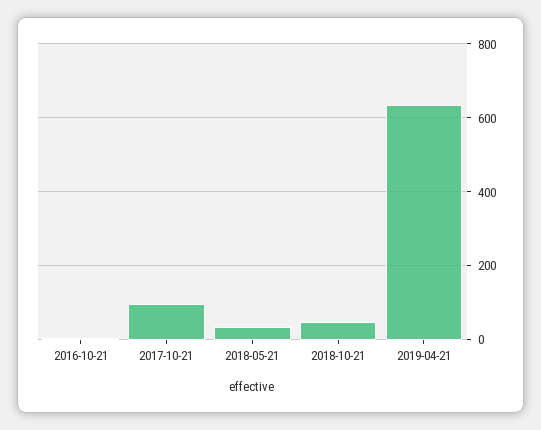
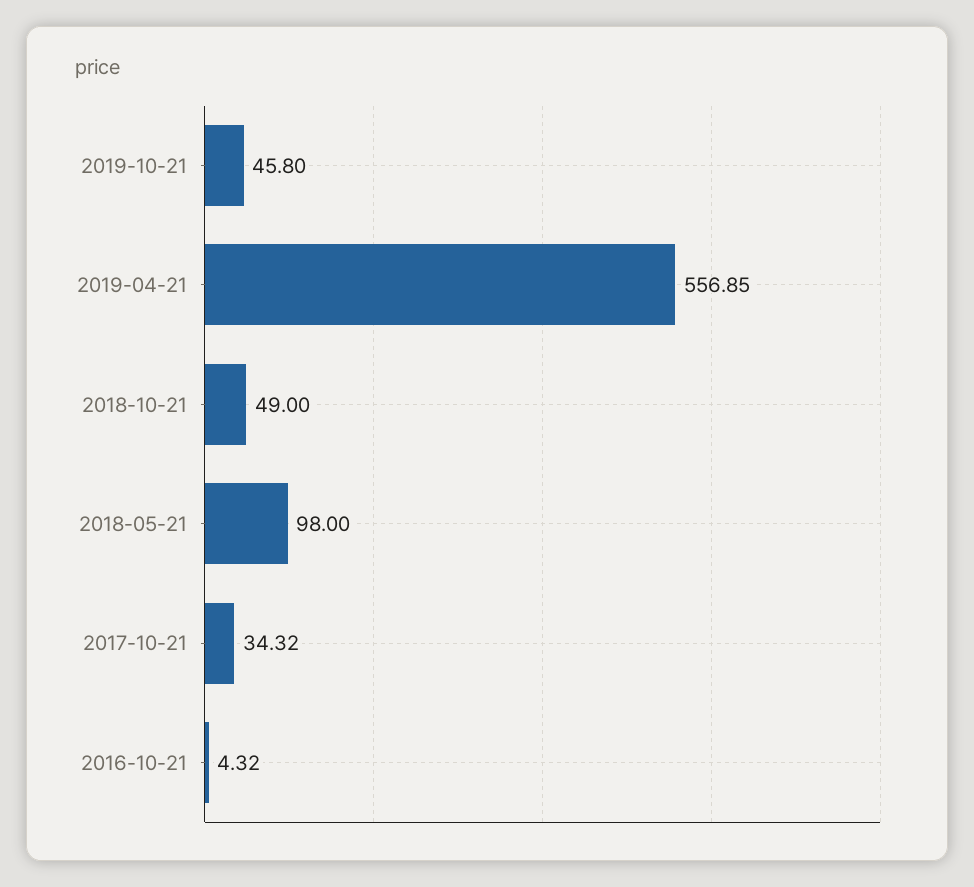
2017-10-21: 100 -> 34.32
2018-05-21: 40 -> 98
2019-04-21: 640 -> 556.85
2019-10-21: none -> 45.8

